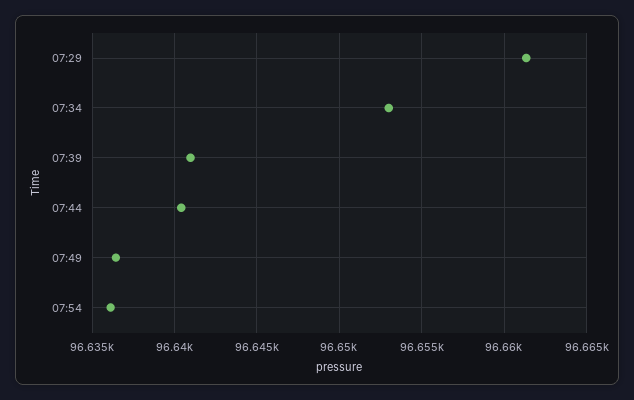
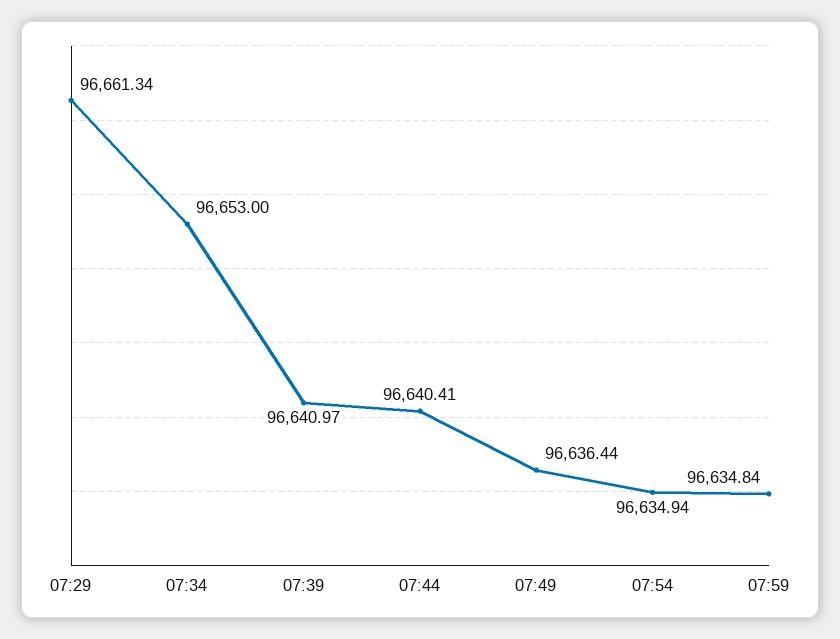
07:54: 96636 -> 96634.94
07:59: none -> 96634.84

